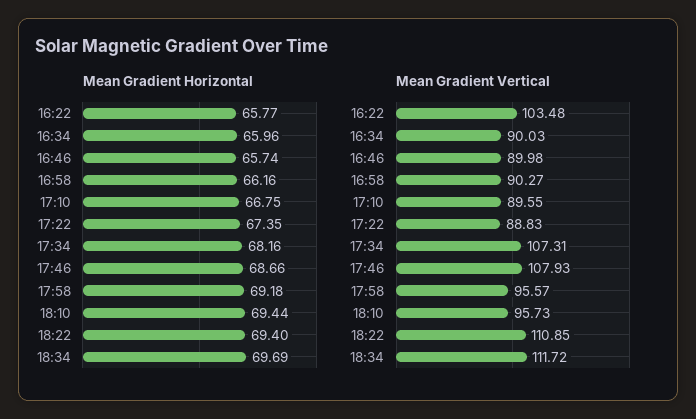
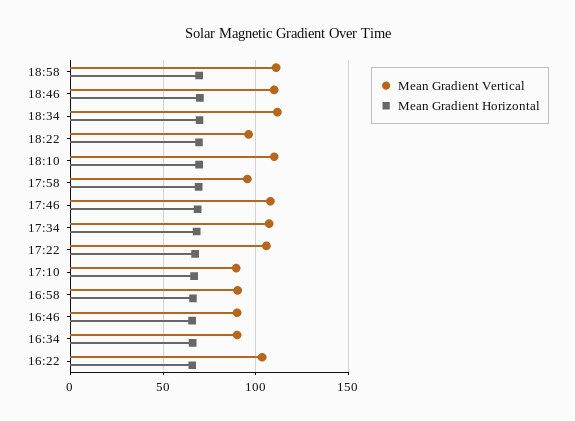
Mean Gradient Vertical, 17:22: 88.83 -> 105
Mean Gradient Vertical, 18:10: 95.73 -> 110
Mean Gradient Vertical, 18:22: 110.85 -> 95
Mean Gradient Vertical, 18:58: none -> 110
Mean Gradient Horizontal, 18:58: none -> 70
Mean Gradient Vertical, 18:46: none -> 110
Mean Gradient Horizontal, 18:46: none -> 70

